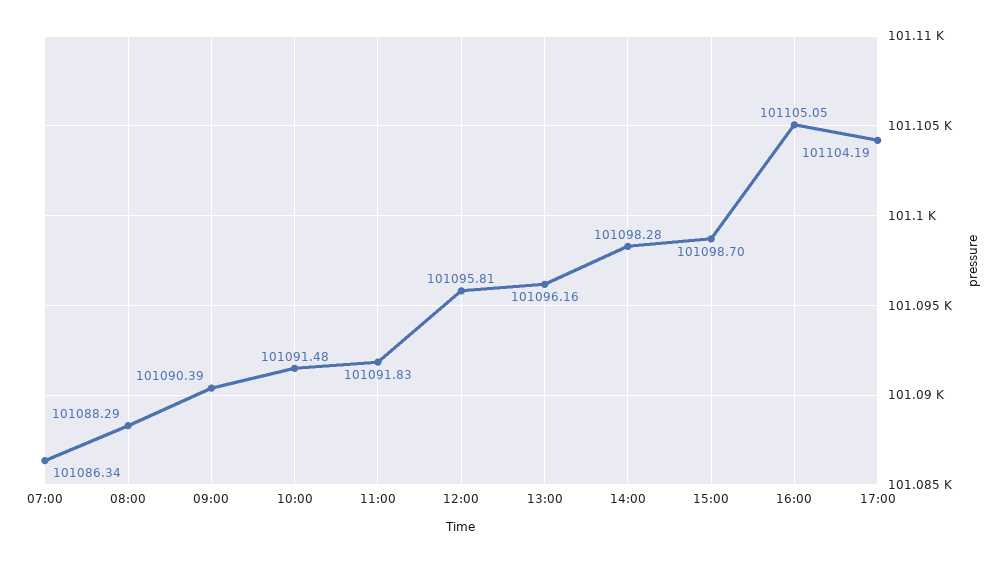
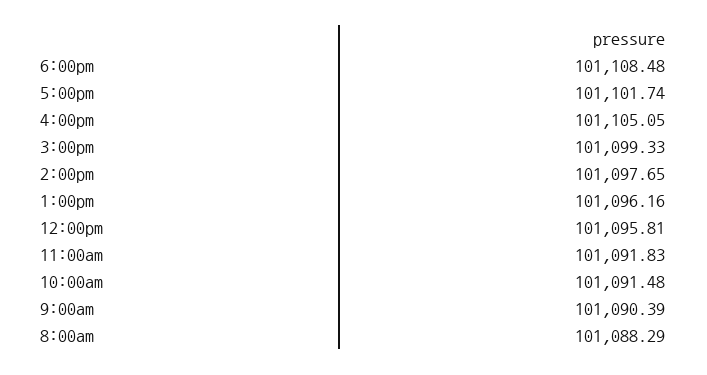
07:00: 101086.34 -> none
14:00: 101098.28 -> 101097.65
15:00: 101098.7 -> 101099.33
17:00: 101104.19 -> 101101.74
6:00pm: none -> 101108.48

